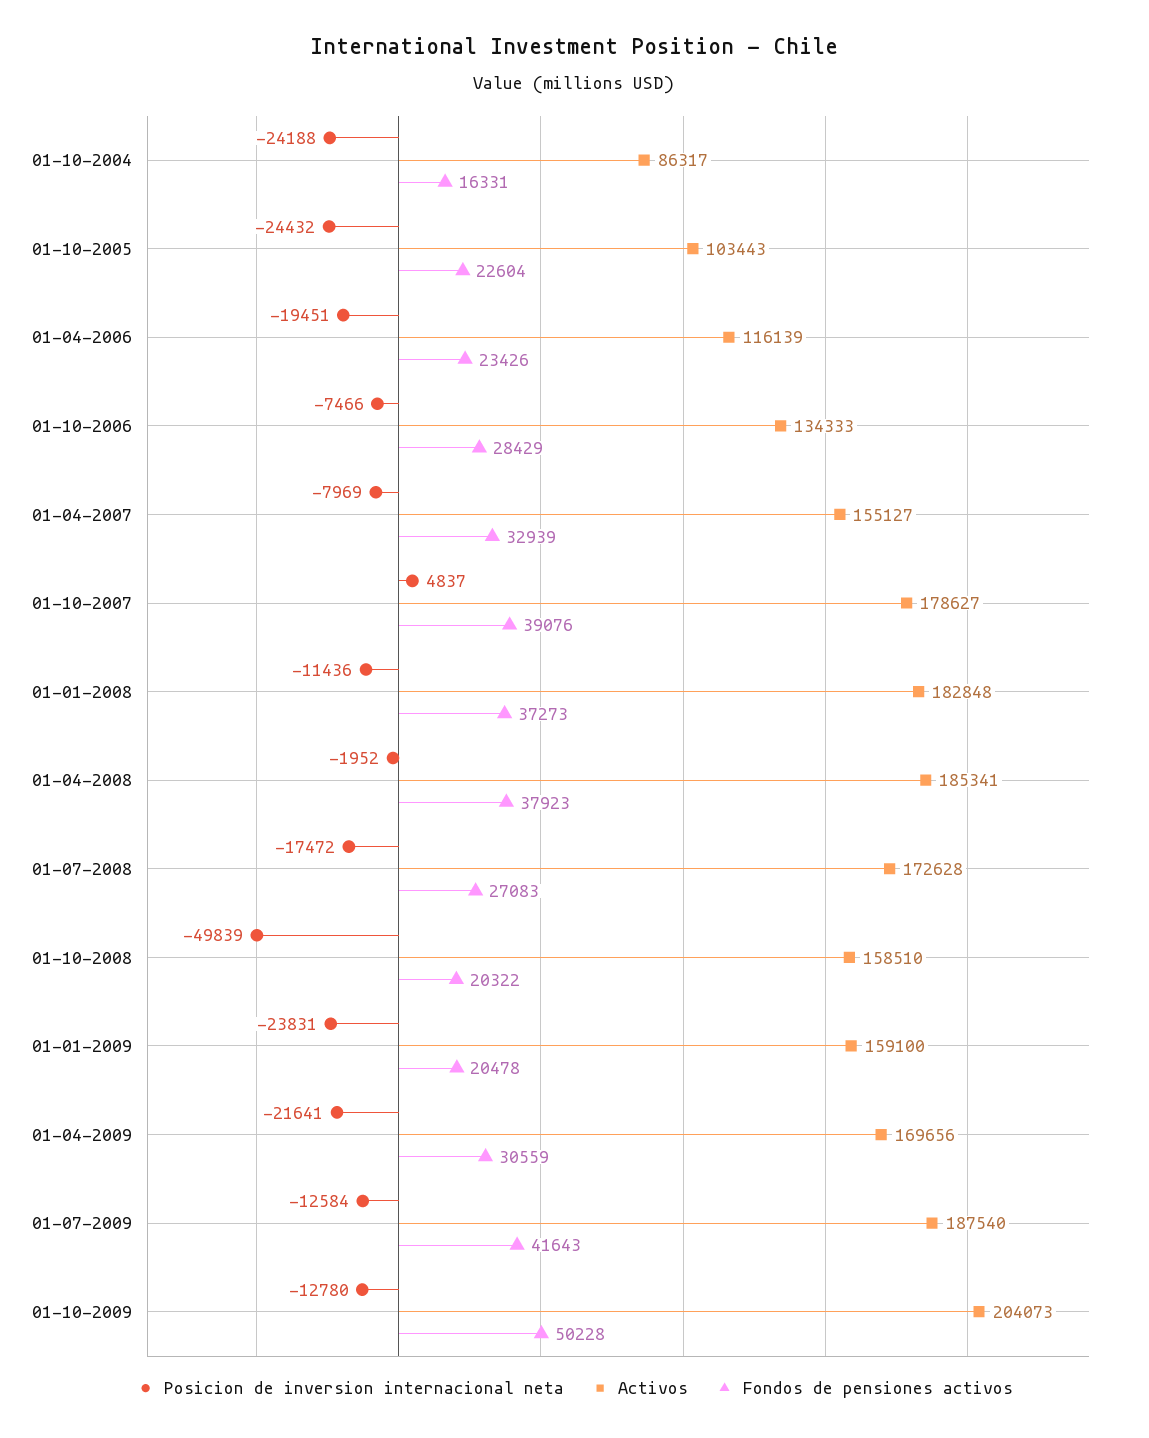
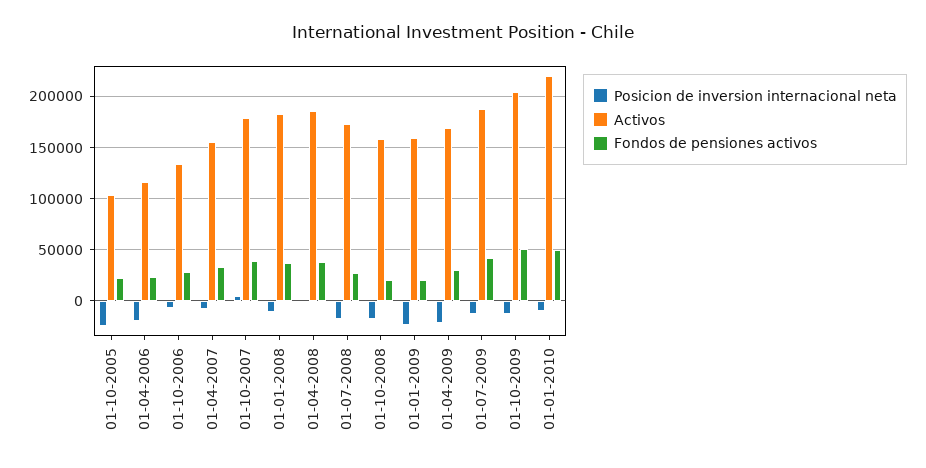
Posicion de inversion internacional neta, 01-10-2004: -24188 -> none
Activos, 01-10-2004: 86317 -> none
Fondos de pensiones activos, 01-10-2004: 16331 -> none
Posicion de inversion internacional neta, 01-10-2008: -49839 -> -20000
Posicion de inversion internacional neta, 01-01-2010: none -> -10000
Activos, 01-01-2010: none -> 220000
Fondos de pensiones activos, 01-01-2010: none -> 50000

